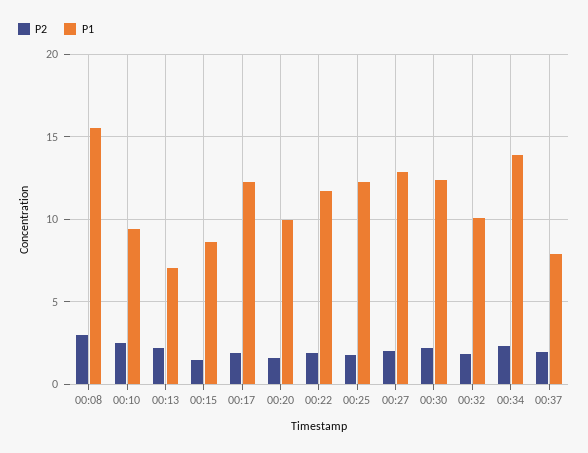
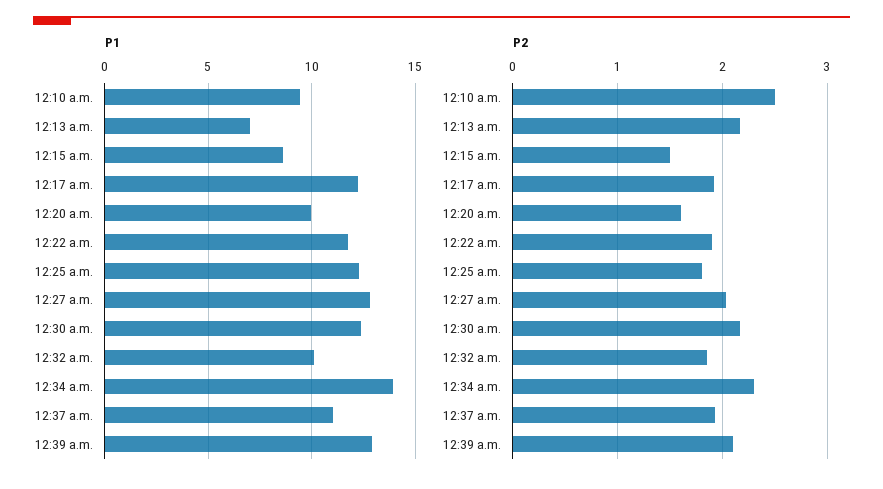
P2, 00:08: 3 -> none
P1, 00:08: 15.5 -> none
P1, 00:37: 8 -> 11
P1, 12:39 a.m.: none -> 13
P2, 12:39 a.m.: none -> 2.1

